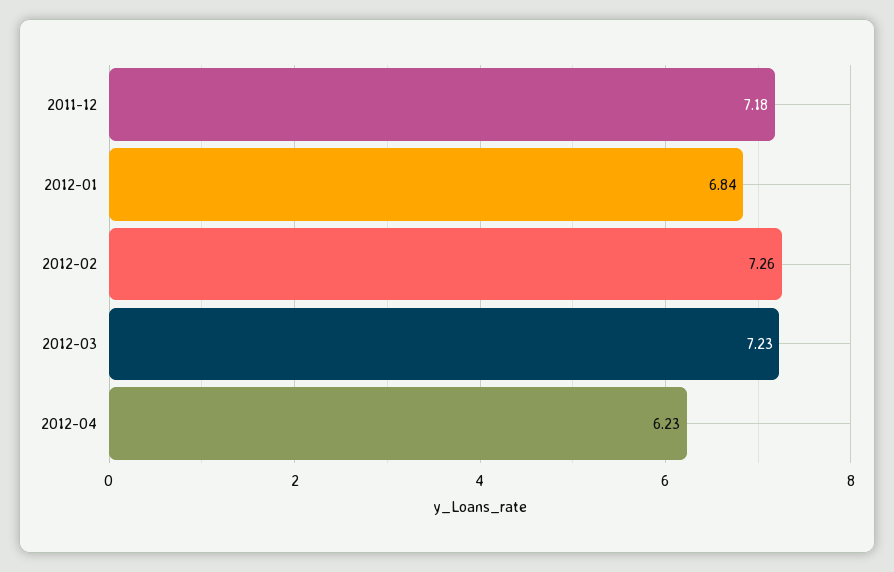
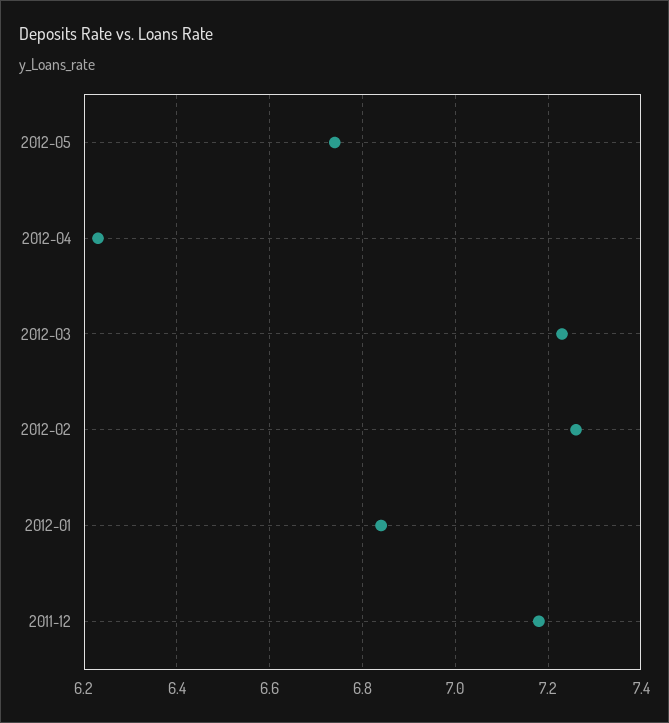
2012-05: none -> 6.75

